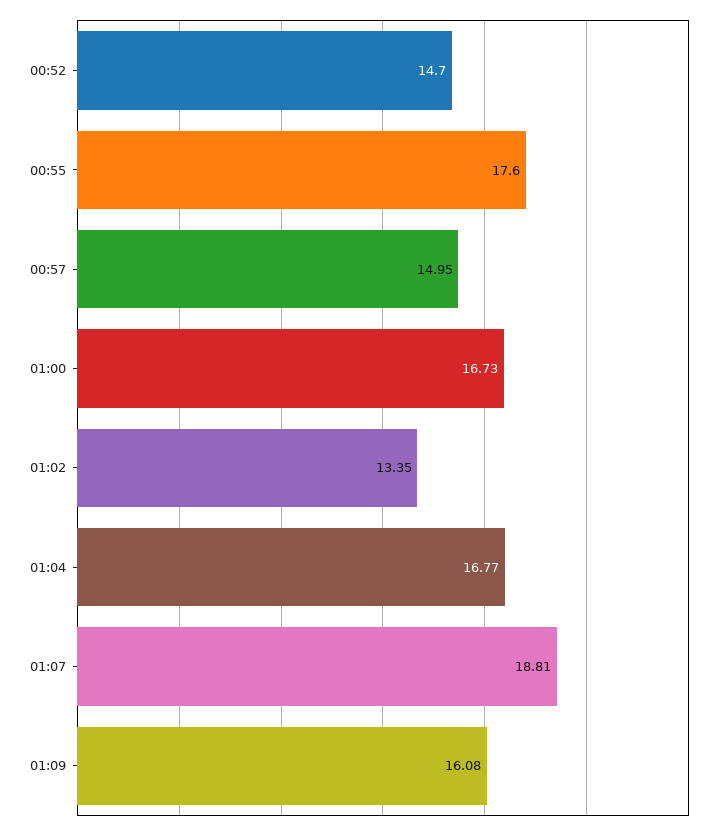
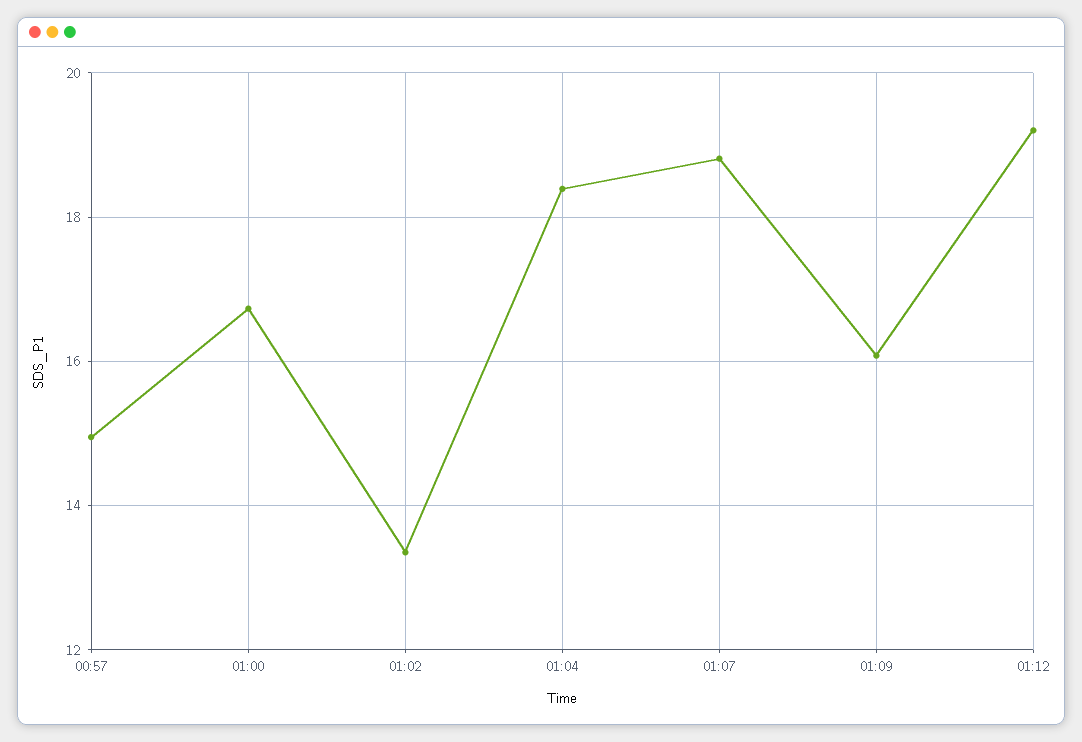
00:52: 14.7 -> none
00:55: 17.6 -> none
01:04: 16.77 -> 18.4
01:12: none -> 19.2

